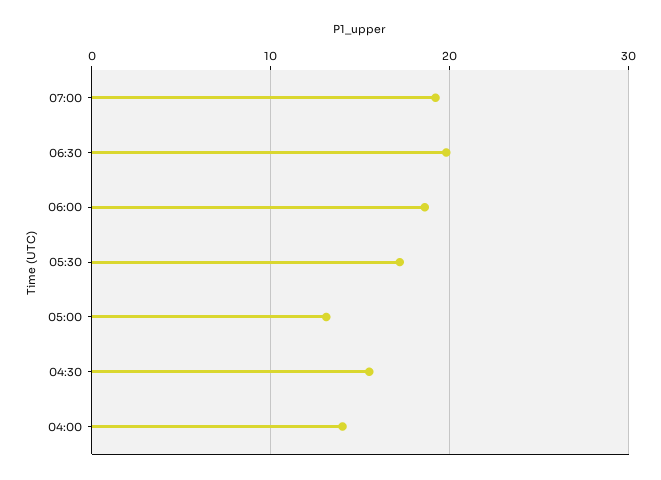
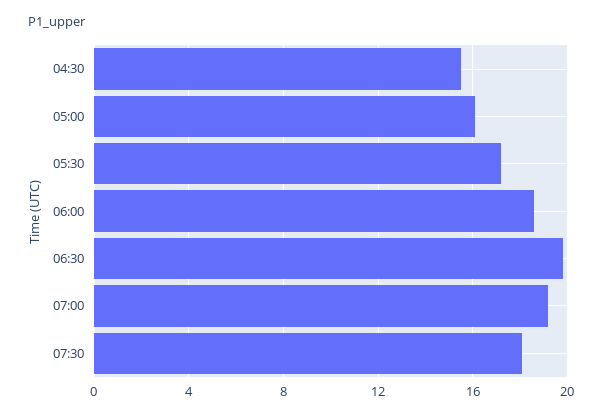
05:00: 13 -> 16
04:00: 14 -> none
07:30: none -> 18

